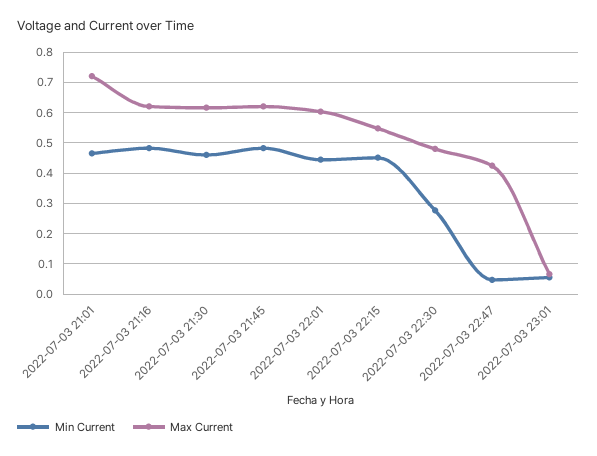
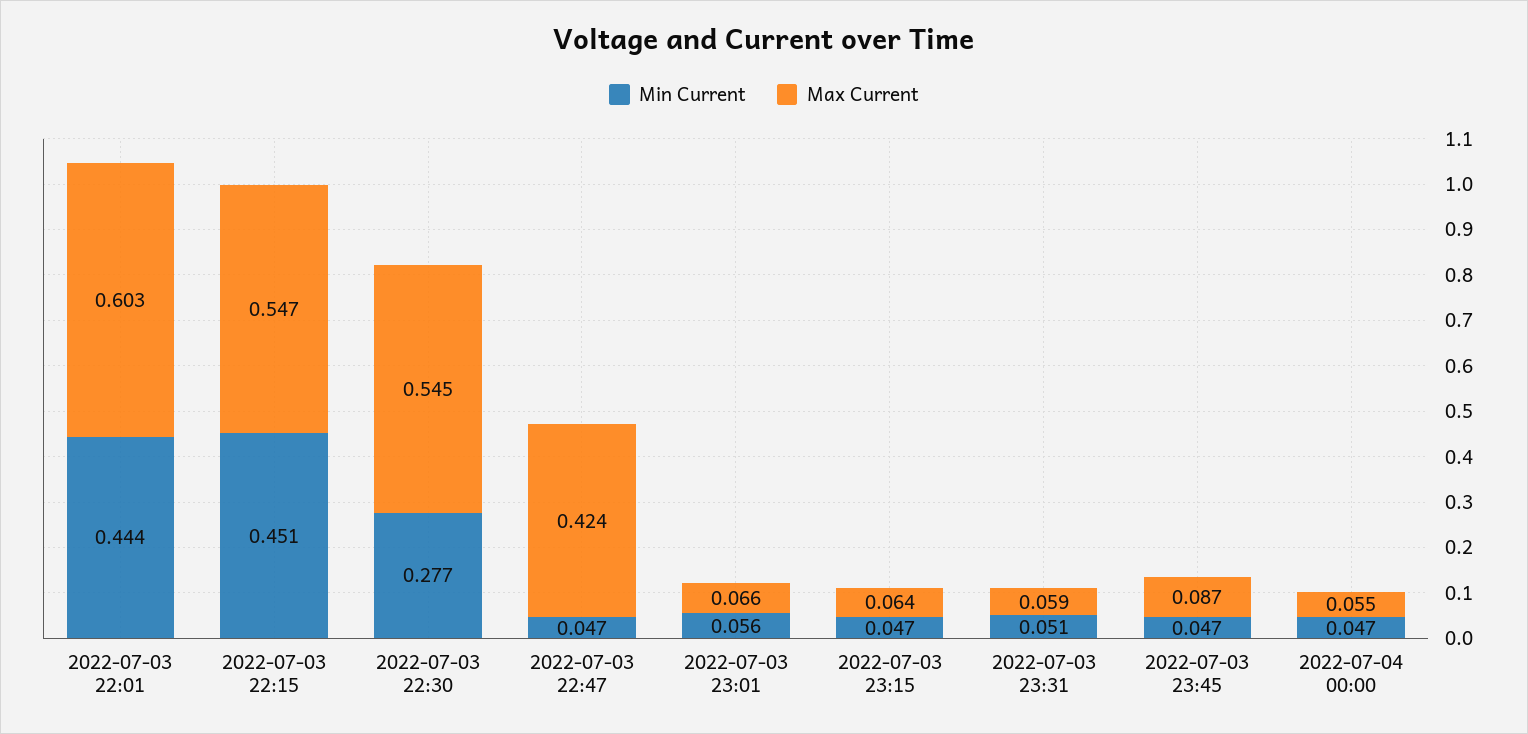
Min Current, 2022-07-03 21:01: 0.46 -> none
Max Current, 2022-07-03 21:01: 0.72 -> none
Min Current, 2022-07-03 21:16: 0.48 -> none
Max Current, 2022-07-03 21:16: 0.62 -> none
Min Current, 2022-07-03 21:30: 0.46 -> none
Max Current, 2022-07-03 21:30: 0.62 -> none
Min Current, 2022-07-03 21:45: 0.48 -> none
Max Current, 2022-07-03 21:45: 0.62 -> none
Max Current, 2022-07-03 22:30: 0.48 -> 0.545
Min Current, 2022-07-03 23:15: none -> 0.047
Max Current, 2022-07-03 23:15: none -> 0.064
Min Current, 2022-07-03 23:31: none -> 0.051
Max Current, 2022-07-03 23:31: none -> 0.059
Min Current, 2022-07-03 23:45: none -> 0.047
Max Current, 2022-07-03 23:45: none -> 0.087
Min Current, 2022-07-04 00:00: none -> 0.047
Max Current, 2022-07-04 00:00: none -> 0.055

